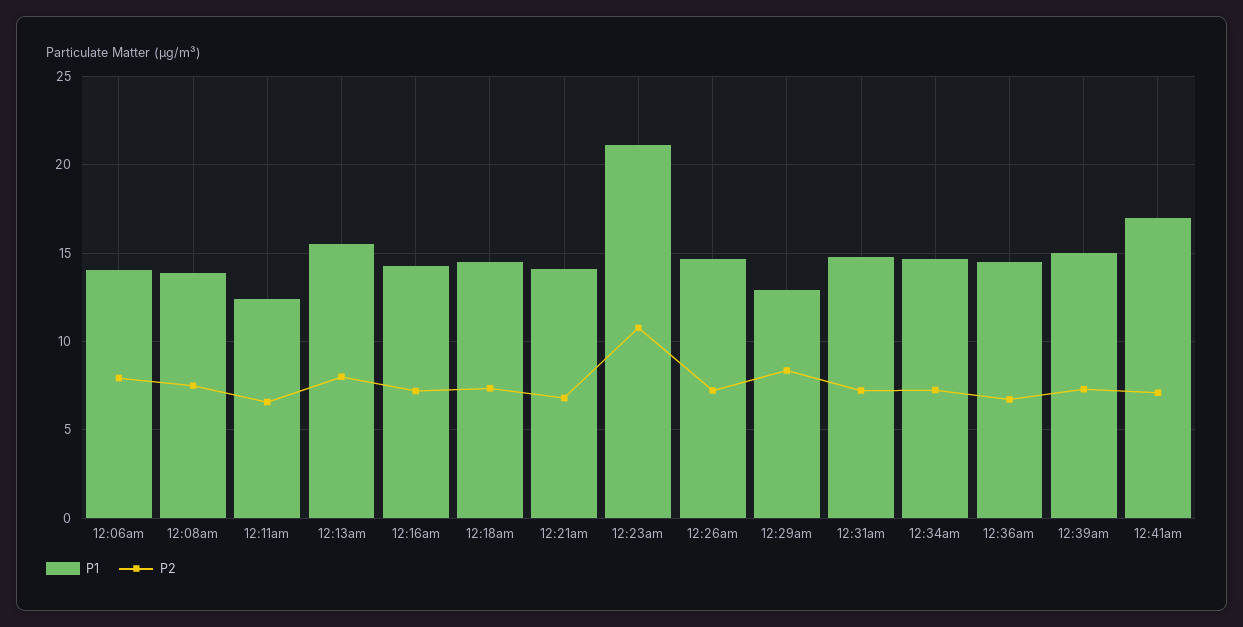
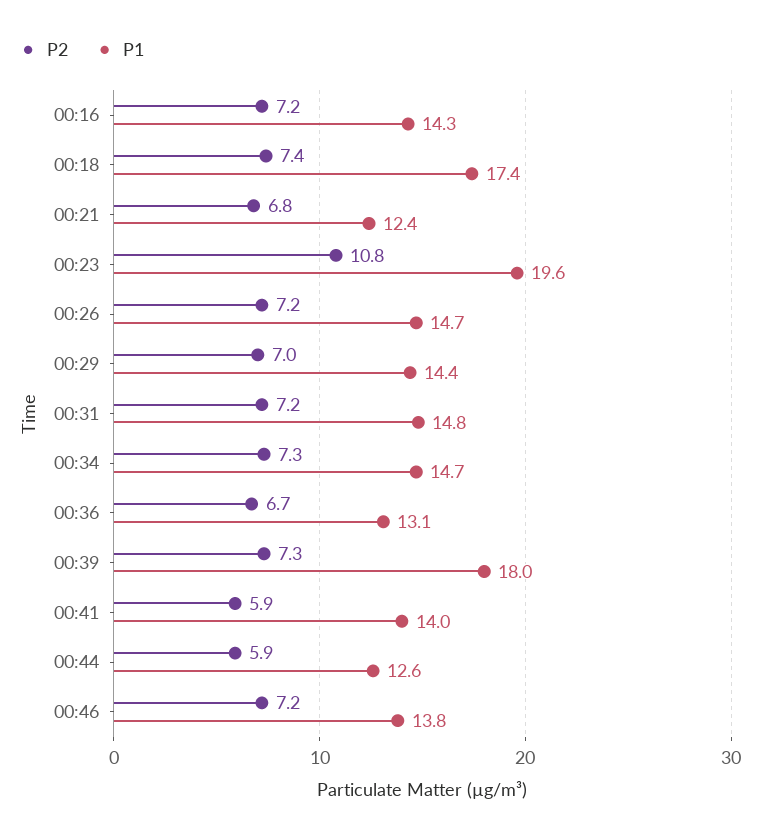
P1, 12:06am: 14 -> none
P2, 12:06am: 8 -> none
P1, 12:08am: 14 -> none
P2, 12:08am: 7.5 -> none
P1, 12:11am: 12.5 -> none
P2, 12:11am: 6.5 -> none
P1, 12:13am: 15.5 -> none
P2, 12:13am: 8 -> none
P1, 12:18am: 14.5 -> 17.4
P1, 12:21am: 14 -> 12.4
P1, 12:23am: 21 -> 19.6
P1, 12:29am: 13 -> 14.4
P2, 12:29am: 8.5 -> 7
P1, 12:36am: 14.5 -> 13.1
P1, 12:39am: 15 -> 18
P1, 12:41am: 17 -> 14
P2, 12:41am: 7 -> 5.9
P2, 00:44: none -> 5.9
P1, 00:44: none -> 12.6
P2, 00:46: none -> 7.2
P1, 00:46: none -> 13.8

